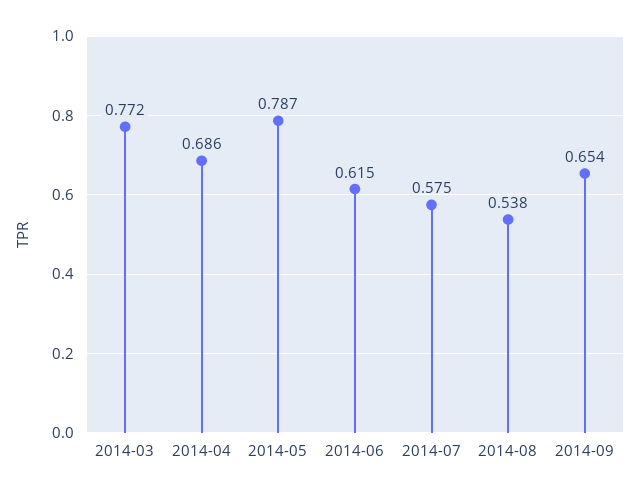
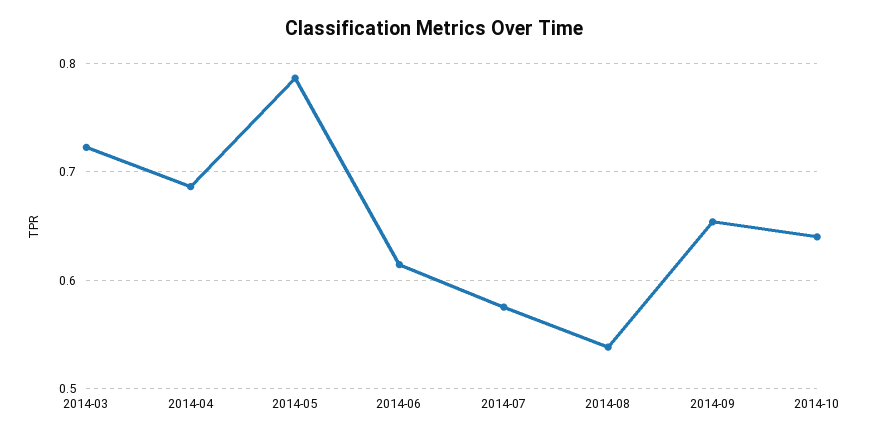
2014-03: 0.772 -> 0.72
2014-10: none -> 0.64

